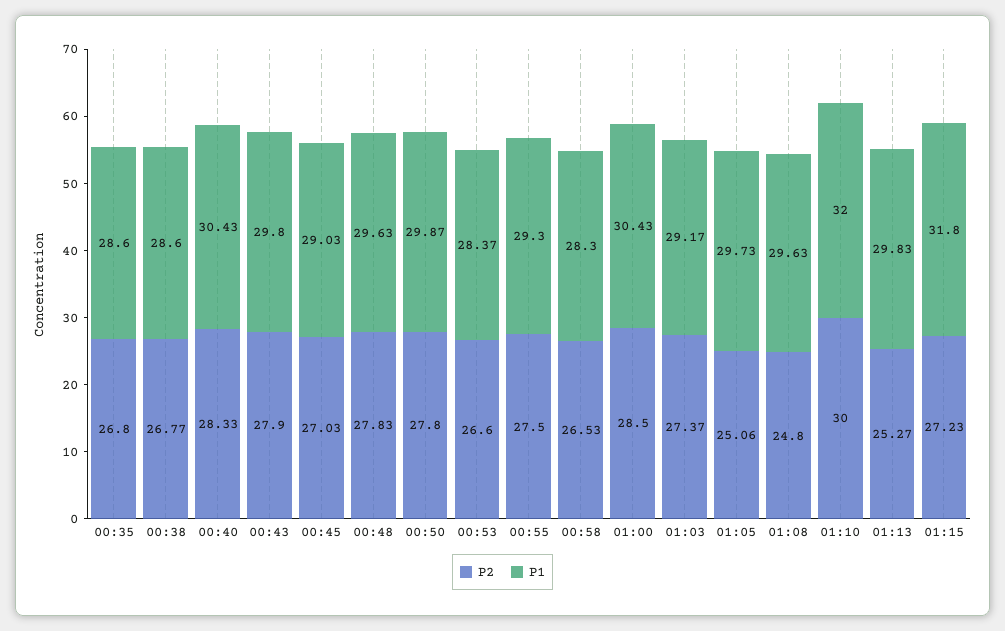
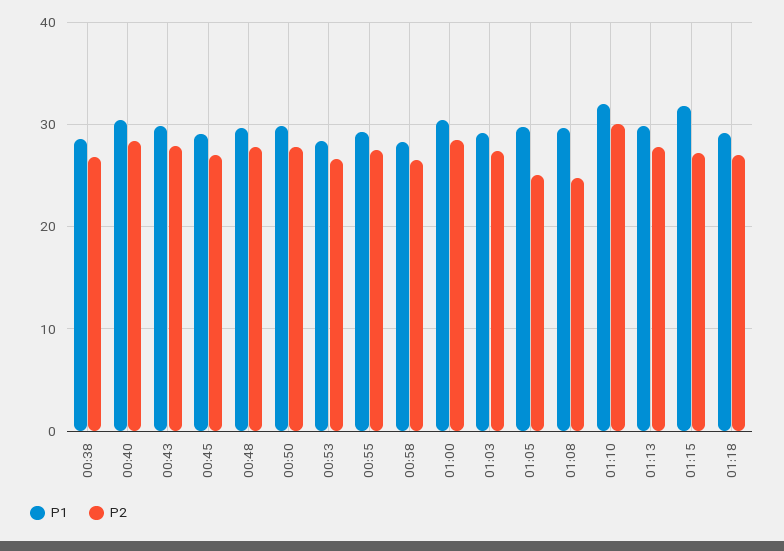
P2, 00:35: 26.8 -> none
P1, 00:35: 28.6 -> none
P2, 01:13: 25.27 -> 28
P1, 01:18: none -> 29
P2, 01:18: none -> 27

